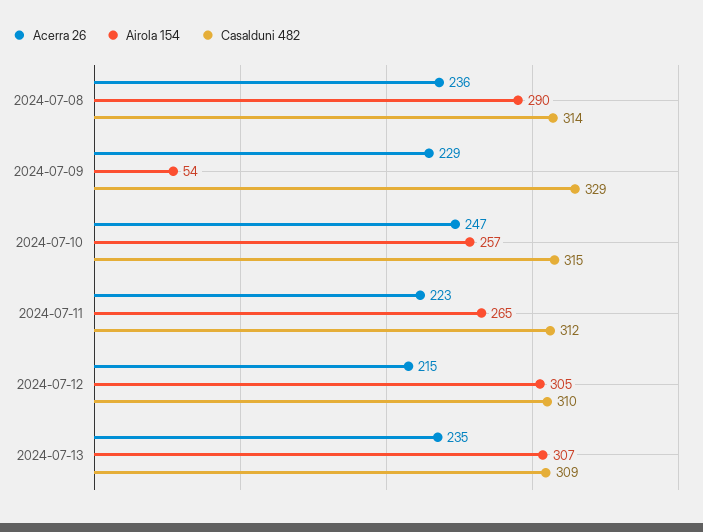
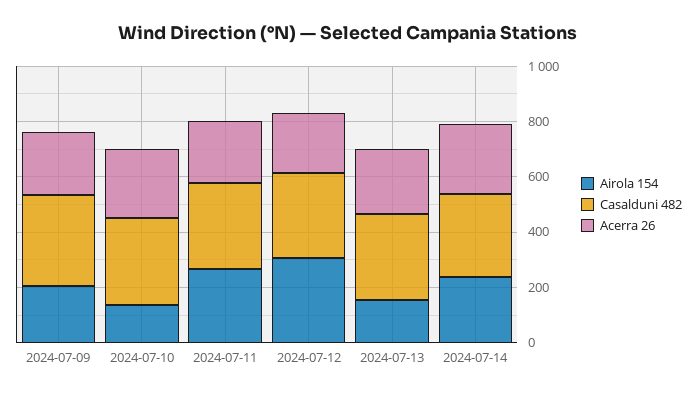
Acerra 26, 2024-07-08: 236 -> none
Airola 154, 2024-07-08: 290 -> none
Casalduni 482, 2024-07-08: 314 -> none
Airola 154, 2024-07-09: 54 -> 200
Airola 154, 2024-07-10: 257 -> 150
Airola 154, 2024-07-13: 307 -> 150
Airola 154, 2024-07-14: none -> 250
Casalduni 482, 2024-07-14: none -> 300
Acerra 26, 2024-07-14: none -> 250

